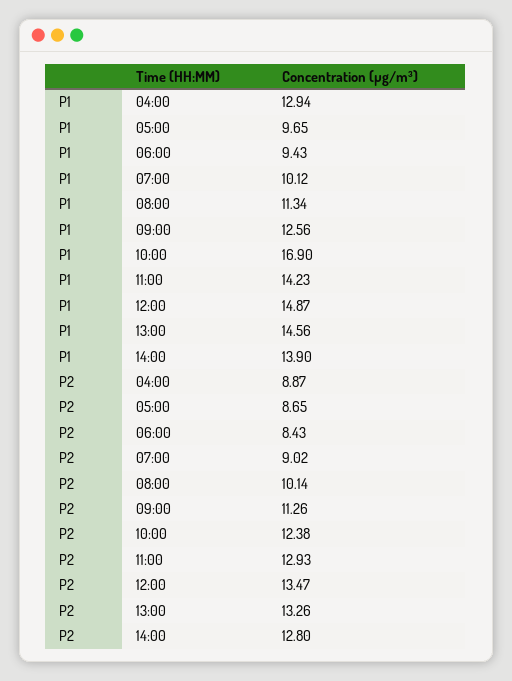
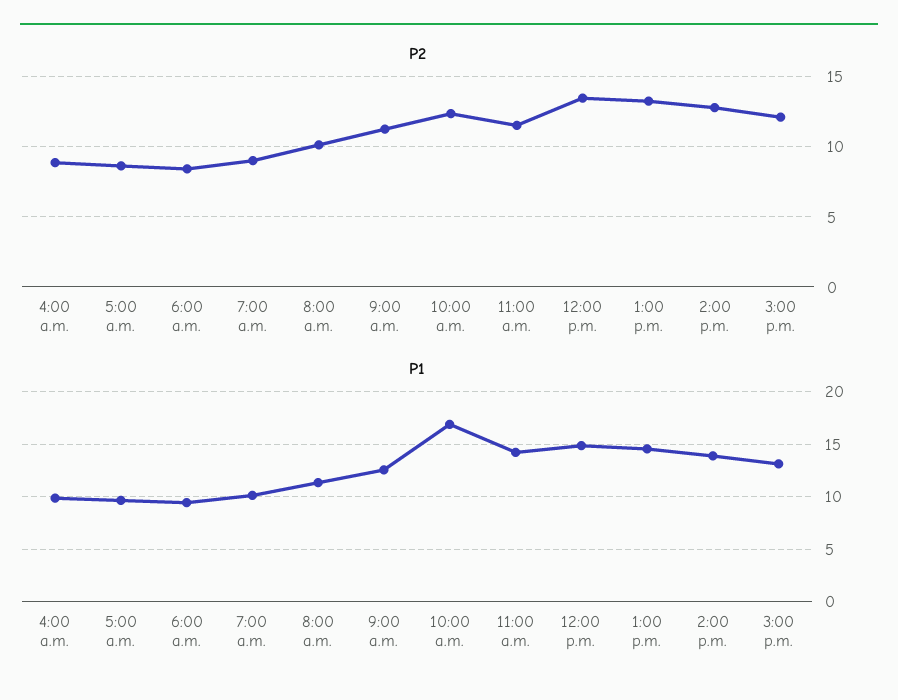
P1, 04:00: 12.94 -> 10
P2, 11:00: 12.93 -> 11.5
P2, 3:00 p.m.: none -> 12
P1, 3:00 p.m.: none -> 13

